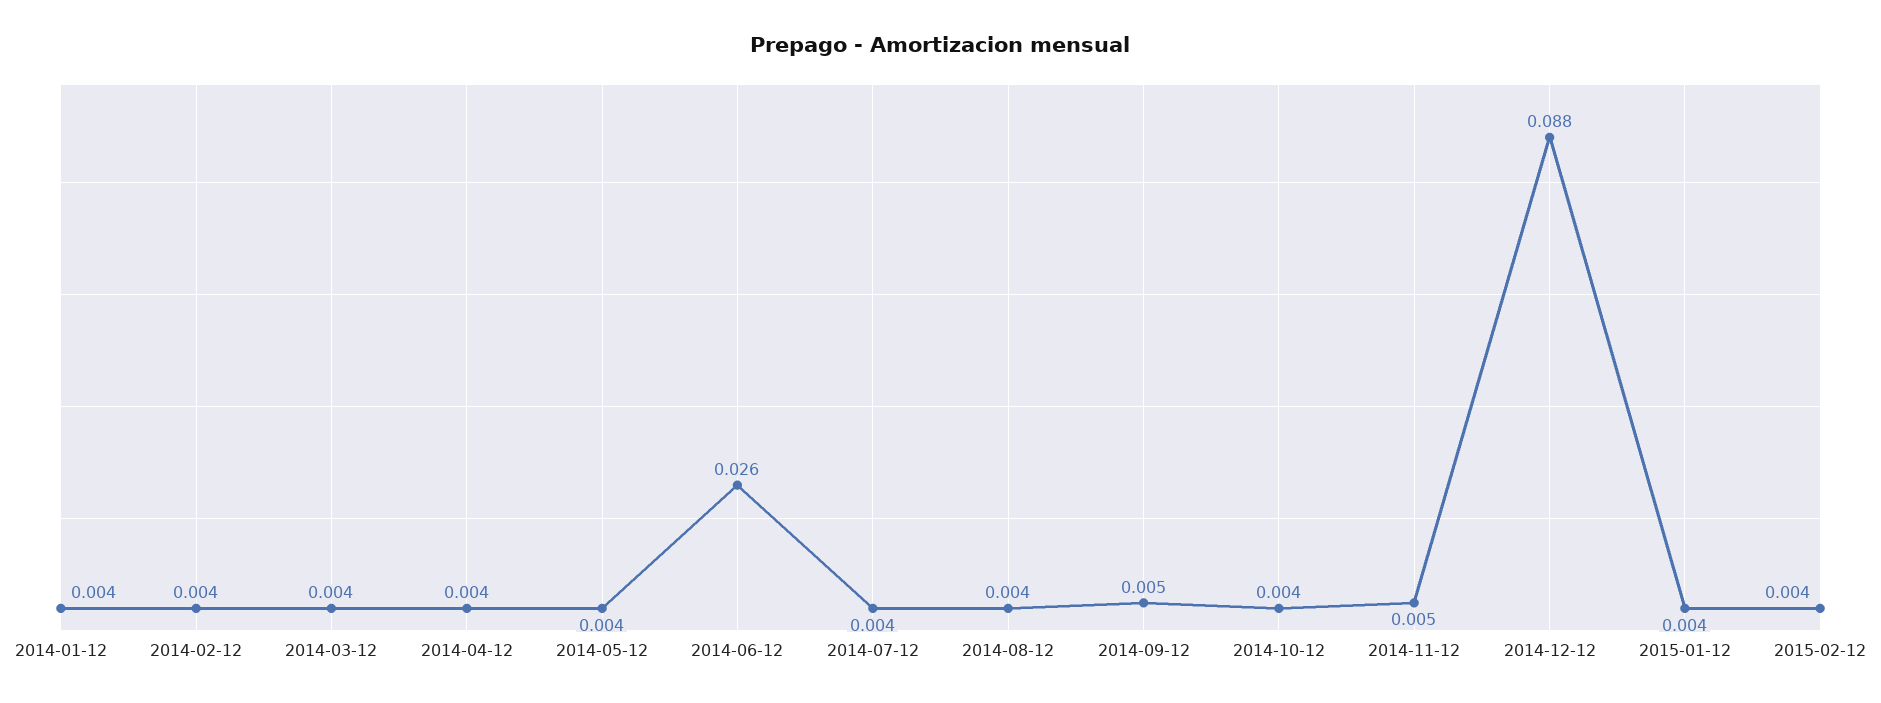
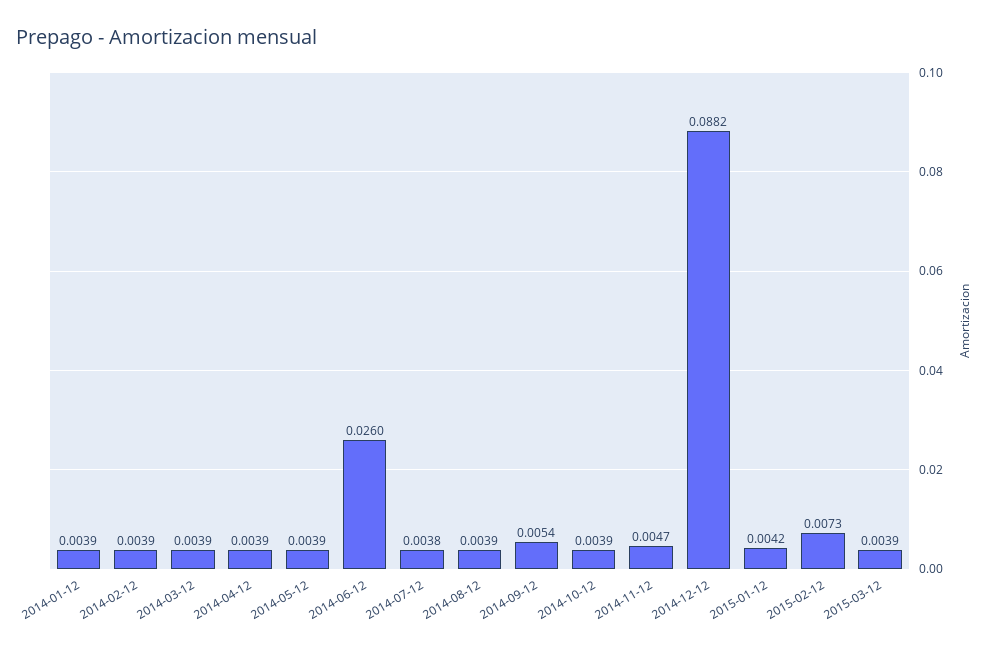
2015-02-12: 0.004 -> 0.0073
2015-03-12: none -> 0.0039

